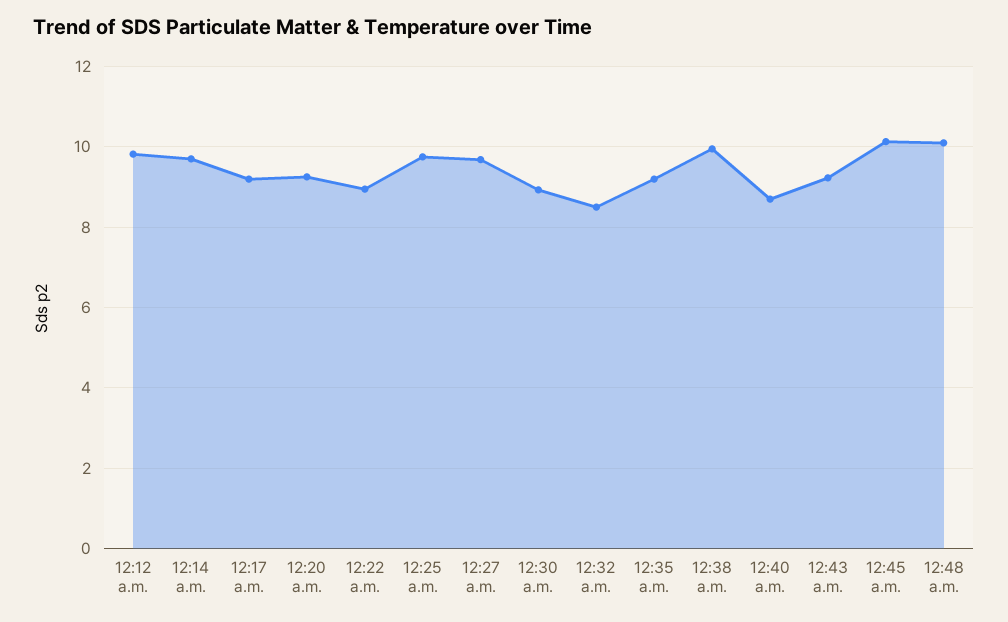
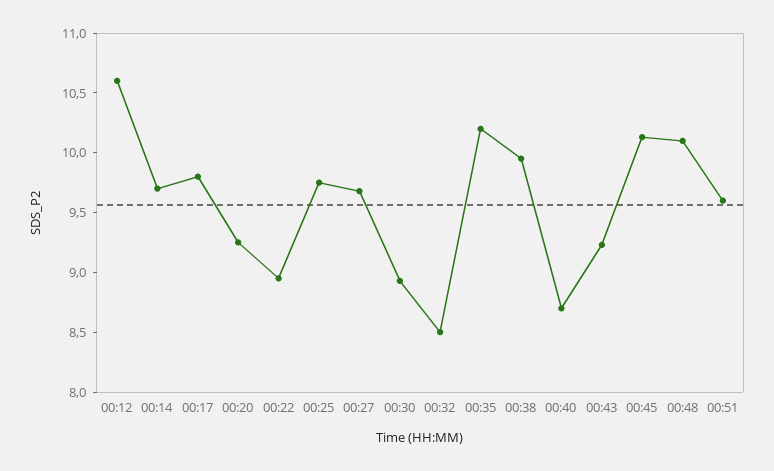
12:12 a.m.: 9.8 -> 10.6
12:17 a.m.: 9.2 -> 9.8
12:35 a.m.: 9.2 -> 10.2
00:51: none -> 9.6

